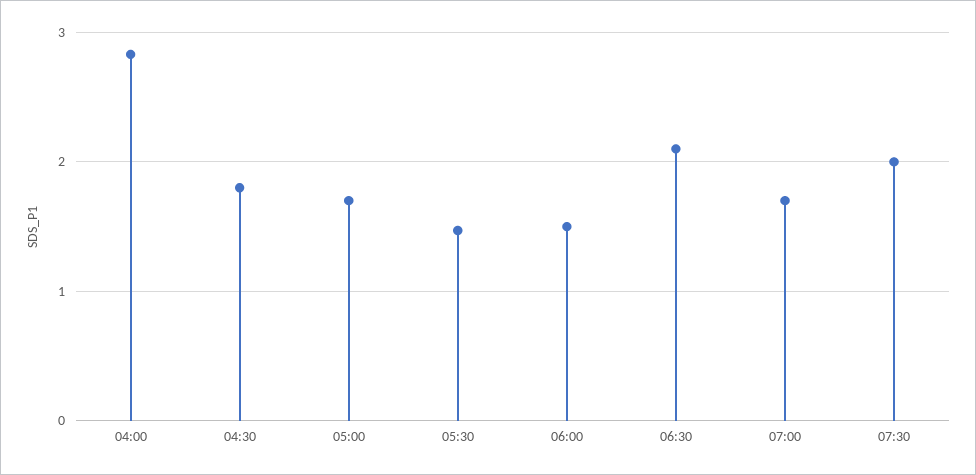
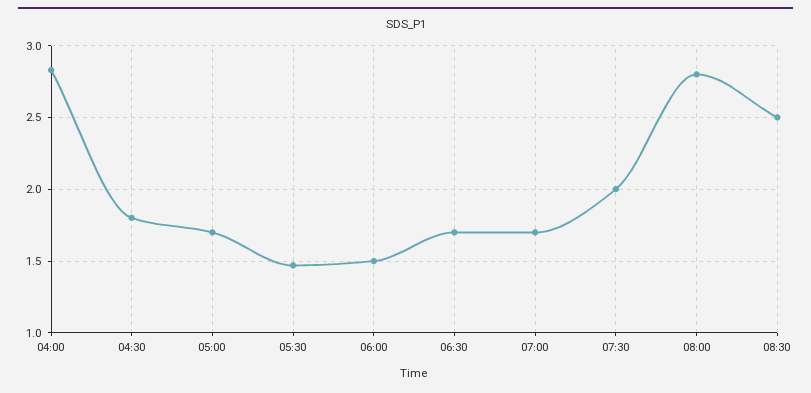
06:30: 2.1 -> 1.7
08:00: none -> 2.8
08:30: none -> 2.5

